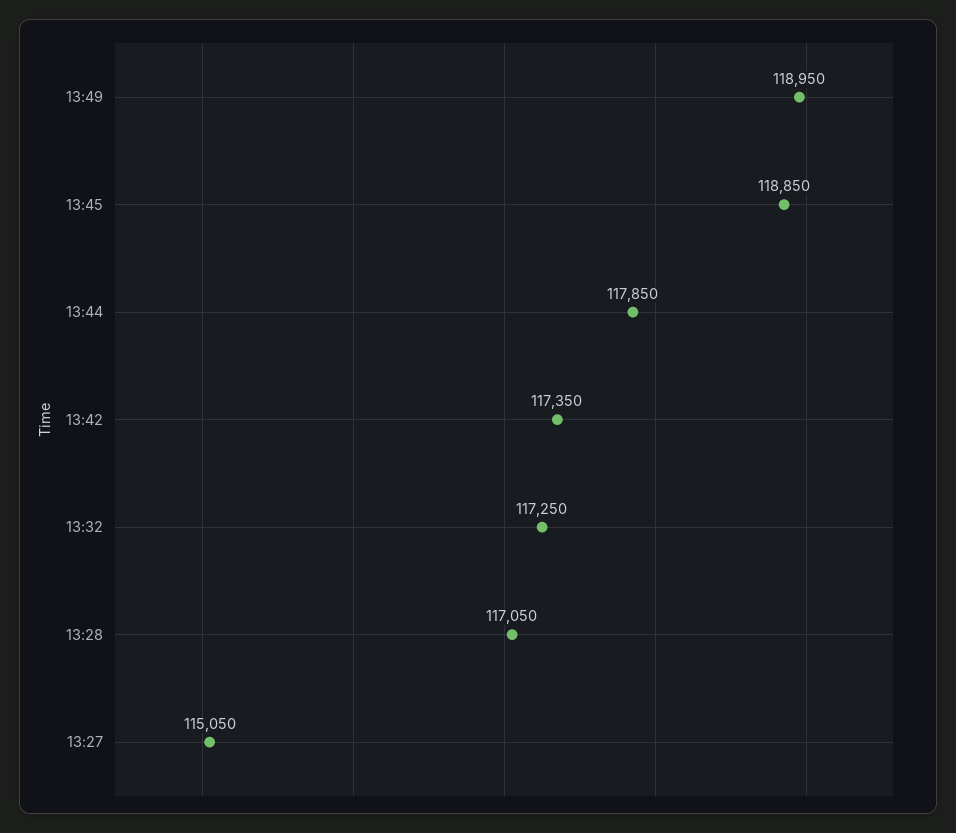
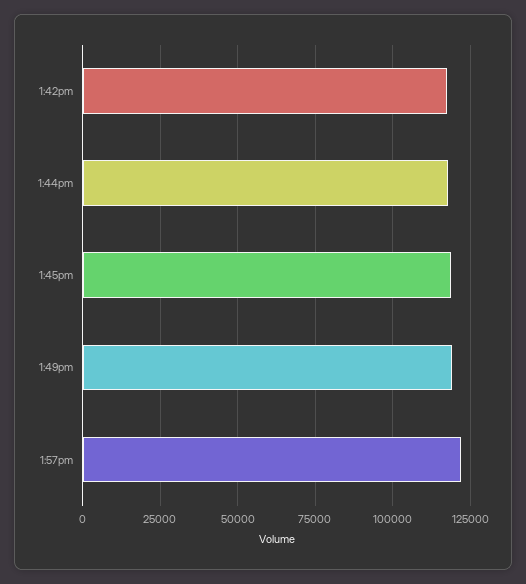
13:32: 117250 -> none
13:28: 117050 -> none
13:27: 115050 -> none
1:57pm: none -> 122500

